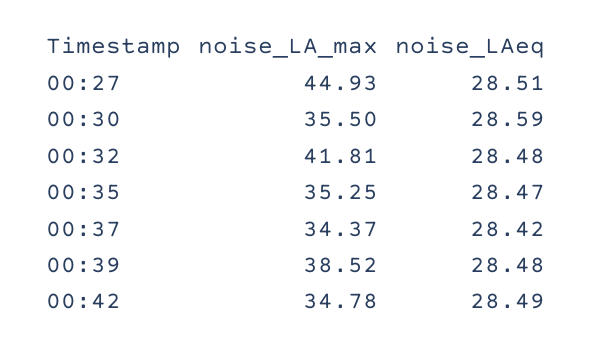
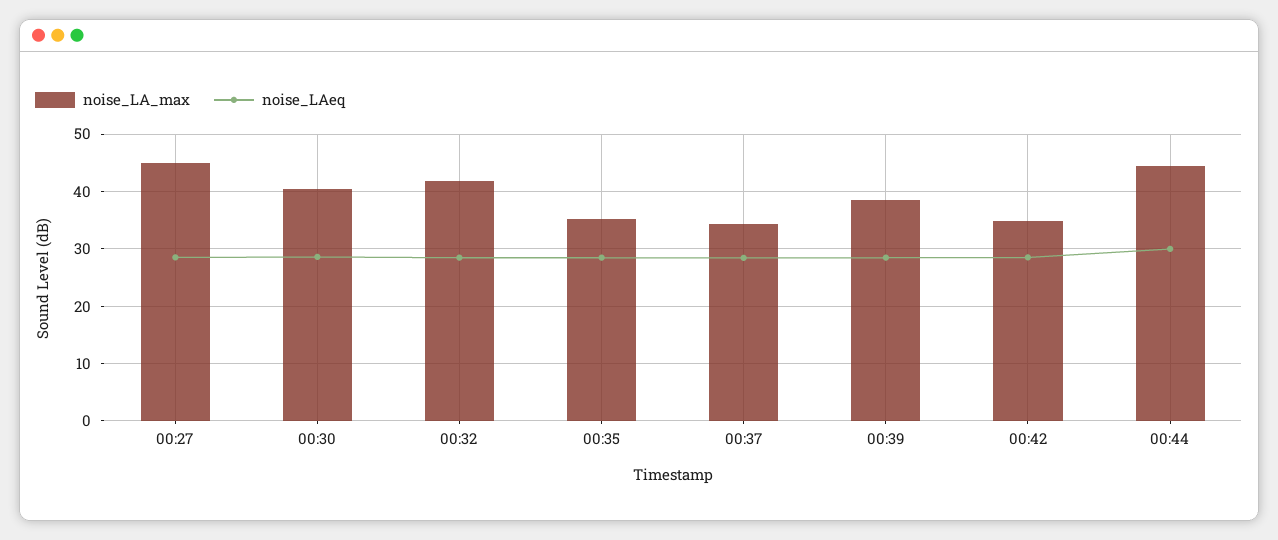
noise_LA_max, 00:30: 35.5 -> 40
noise_LA_max, 00:44: none -> 44
noise_LAeq, 00:44: none -> 30

